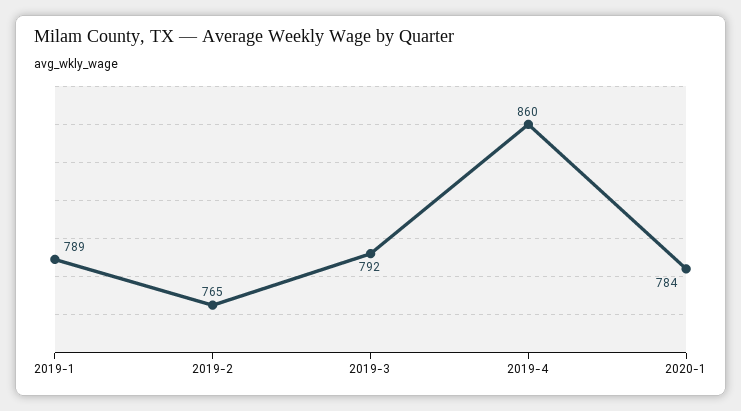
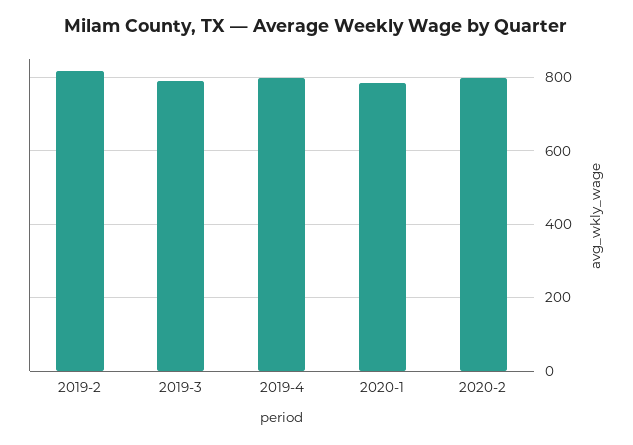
2019-1: 789 -> none
2019-2: 765 -> 820
2019-4: 860 -> 800
2020-2: none -> 800

